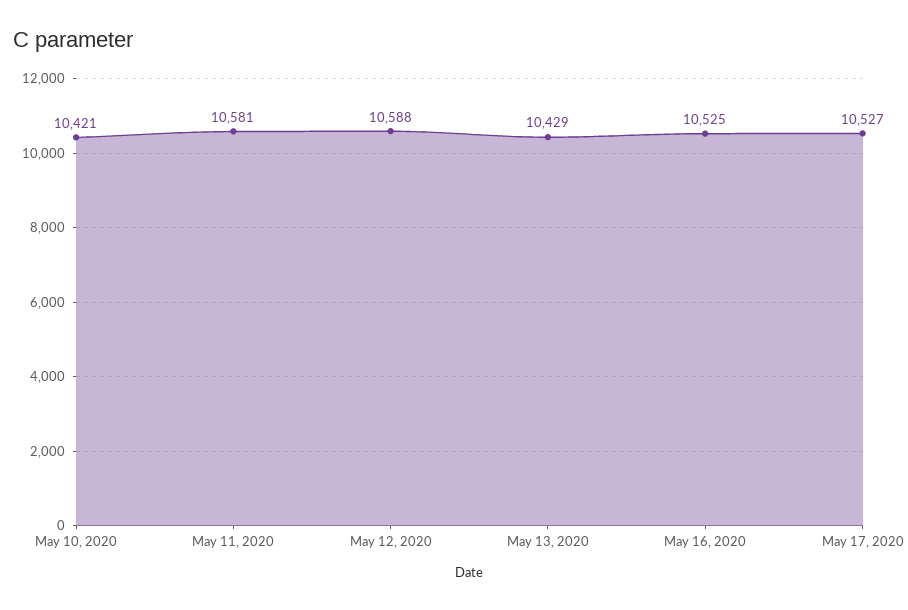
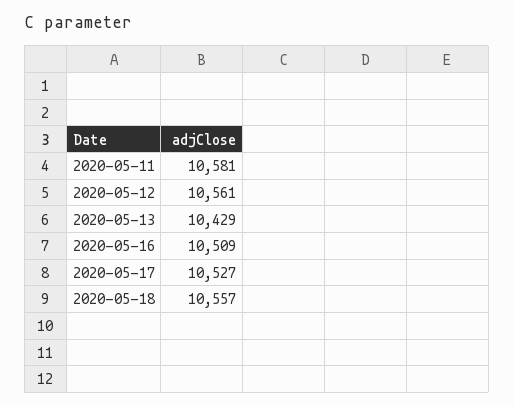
May 10, 2020: 10421 -> none
May 12, 2020: 10588 -> 10561
May 16, 2020: 10525 -> 10509
2020-05-18: none -> 10557

